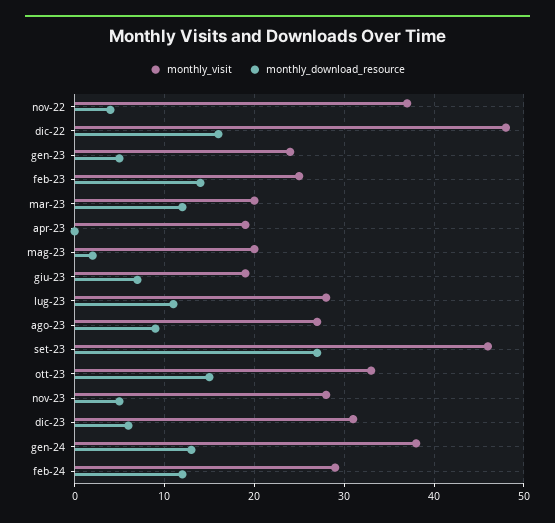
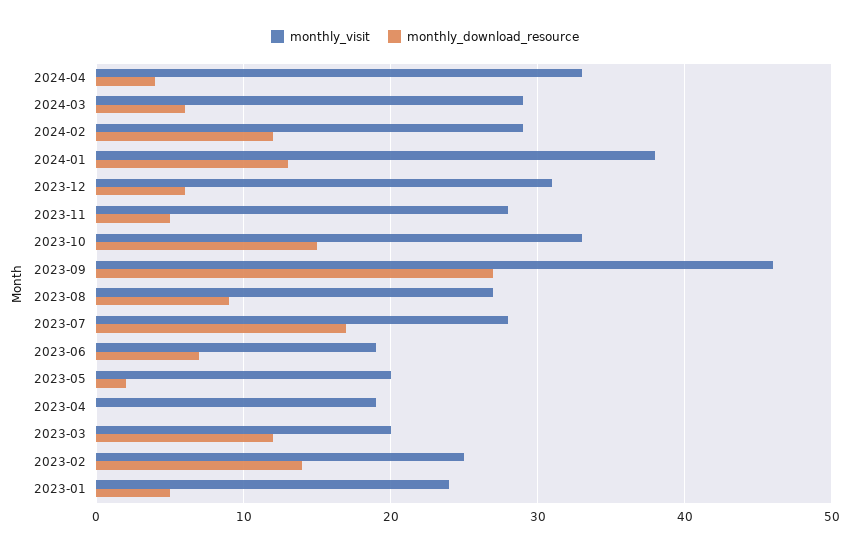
monthly_visit, nov-22: 37 -> none
monthly_download_resource, nov-22: 4 -> none
monthly_visit, dic-22: 48 -> none
monthly_download_resource, dic-22: 16 -> none
monthly_download_resource, lug-23: 11 -> 17
monthly_visit, 2024-04: none -> 33
monthly_download_resource, 2024-04: none -> 4
monthly_visit, 2024-03: none -> 29
monthly_download_resource, 2024-03: none -> 6

